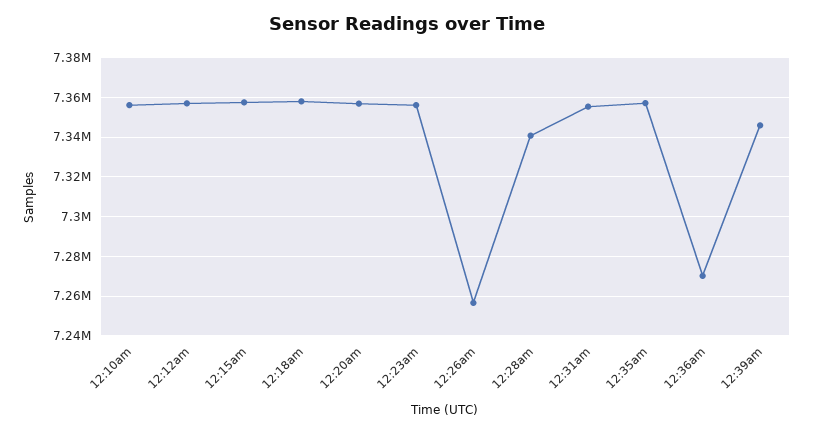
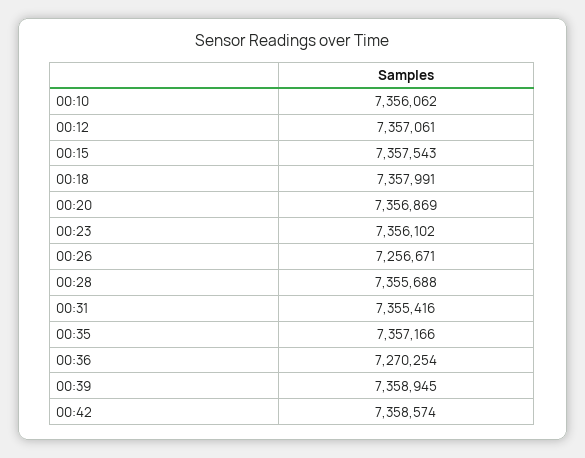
12:28am: 7340000 -> 7355688
12:39am: 7345000 -> 7358945
00:42: none -> 7358574

